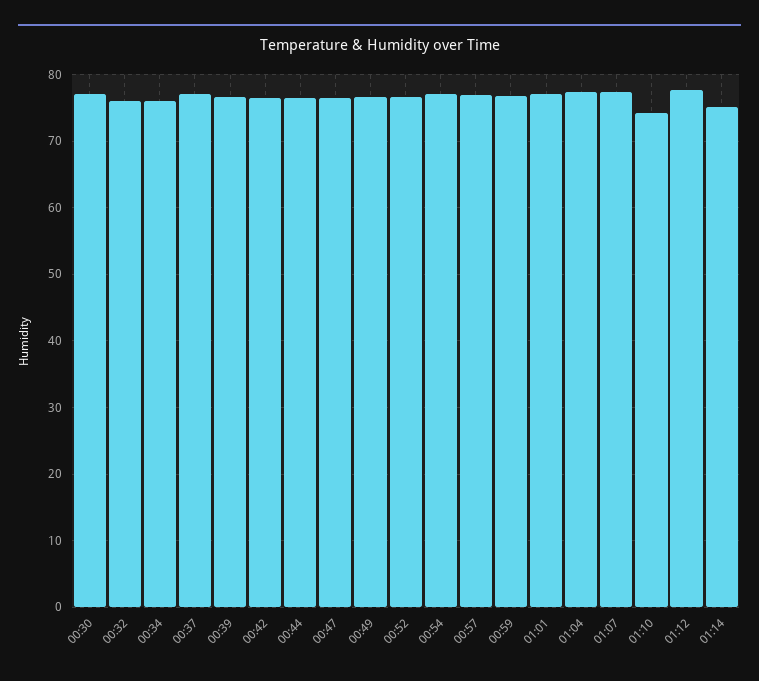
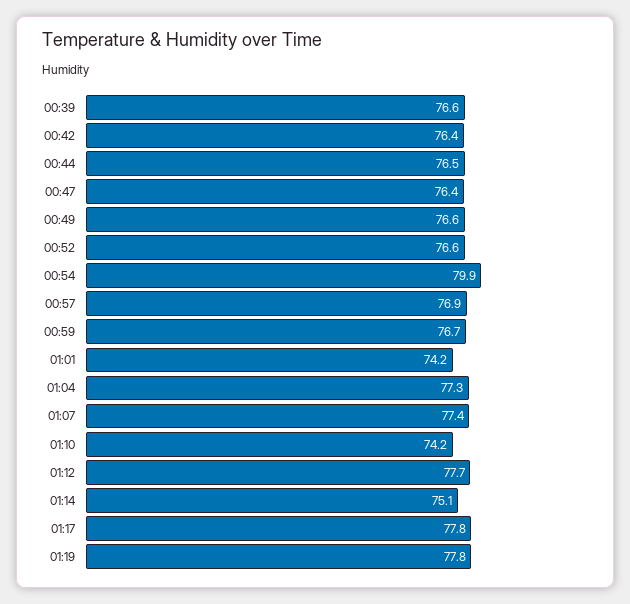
00:30: 77 -> none
00:32: 76 -> none
00:34: 76 -> none
00:37: 77 -> none
00:54: 77 -> 79.9
01:01: 77 -> 74.2
01:17: none -> 77.8
01:19: none -> 77.8

